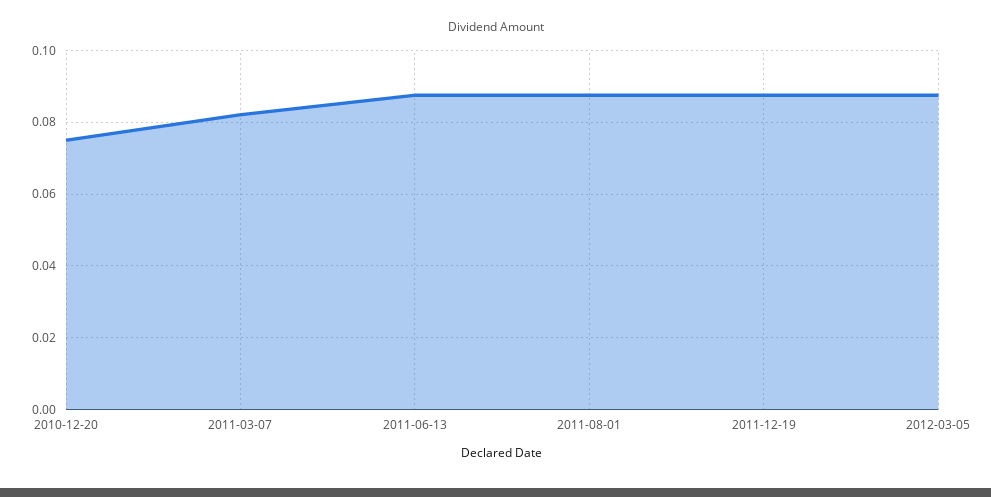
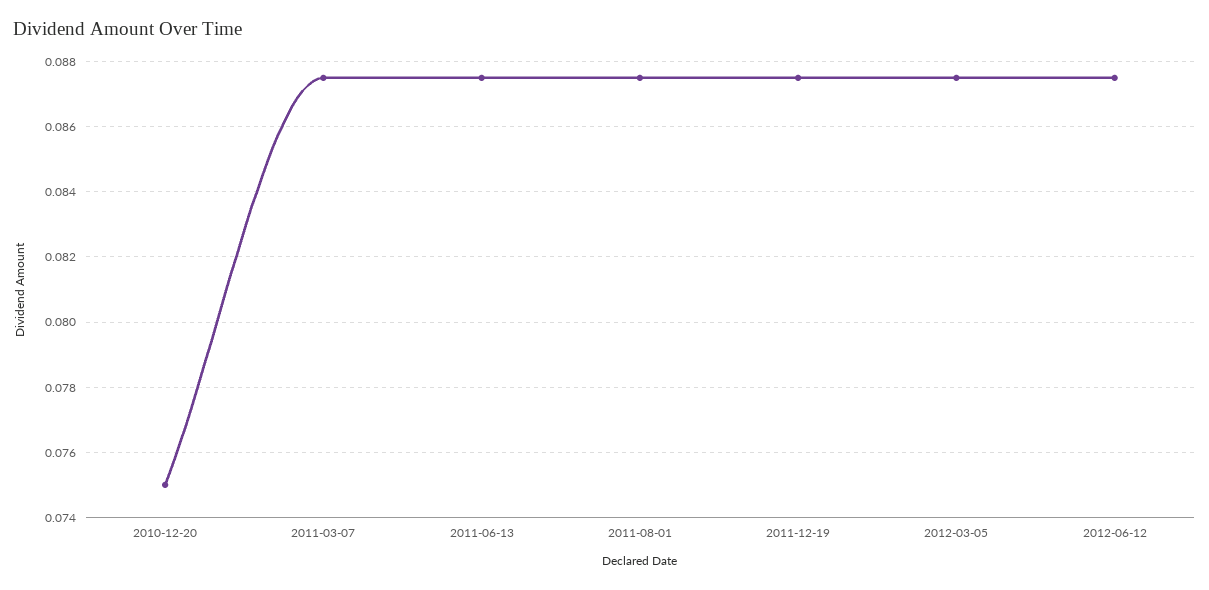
2011-03-07: 0.082 -> 0.0875
2012-06-12: none -> 0.0875

